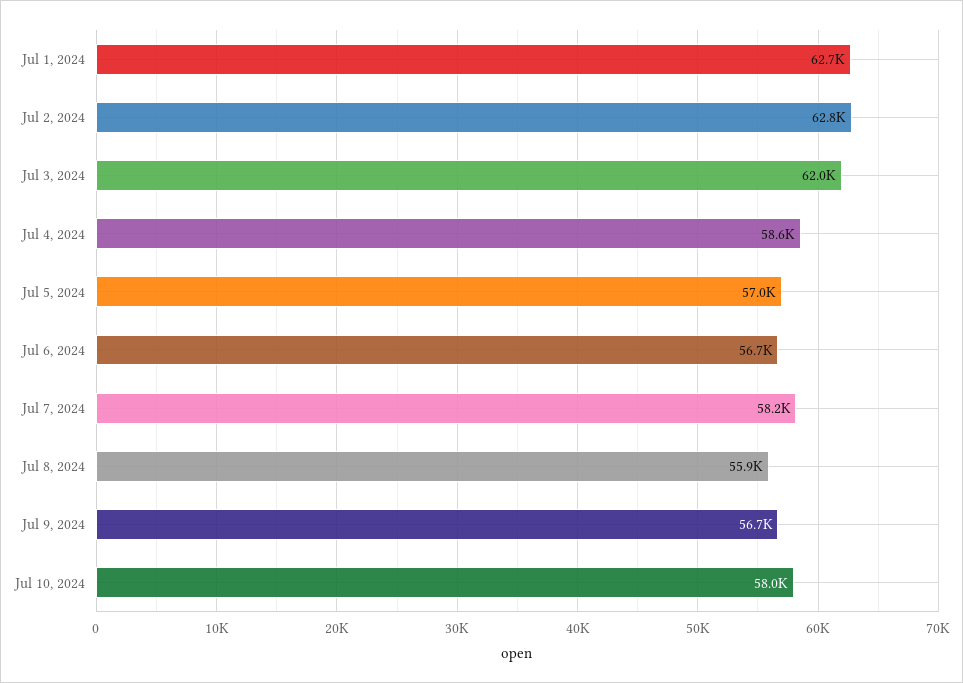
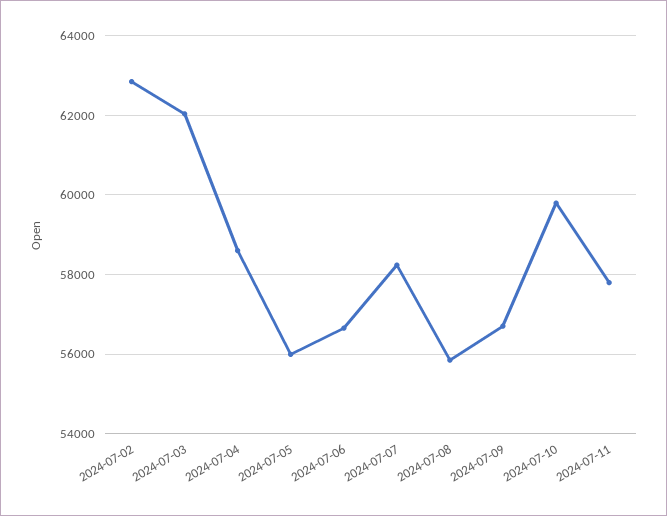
Jul 1, 2024: 62700 -> none
Jul 5, 2024: 57000 -> 56000
Jul 10, 2024: 58000 -> 59800
2024-07-11: none -> 57800

